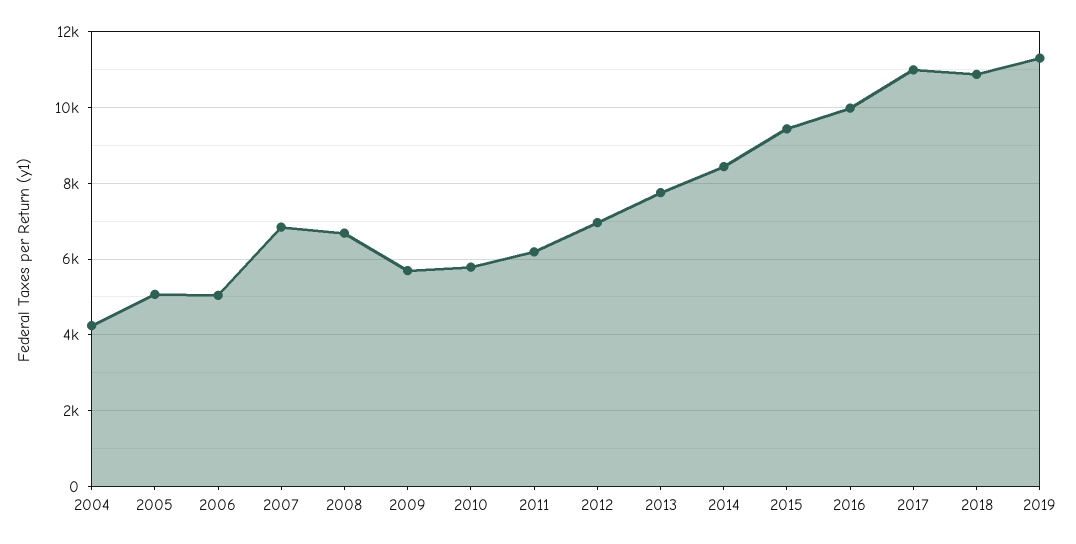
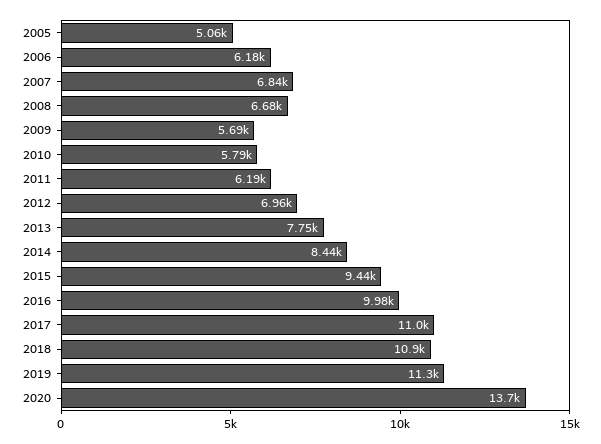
2004: 4200 -> none
2006: 5000 -> 6180
2020: none -> 13700

